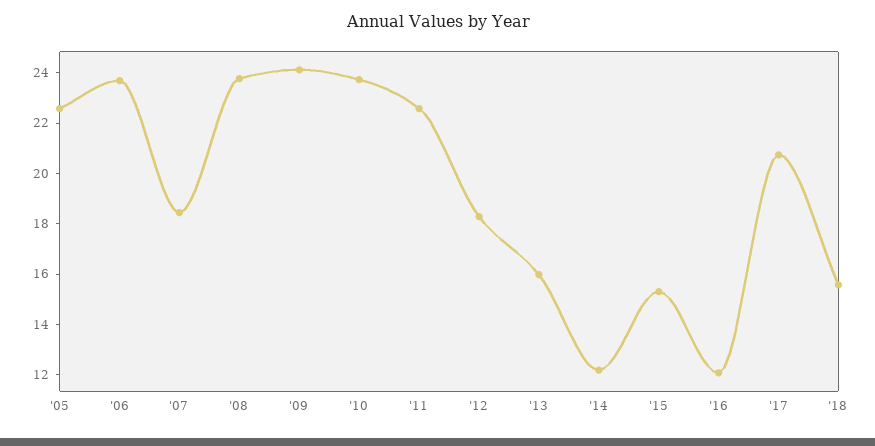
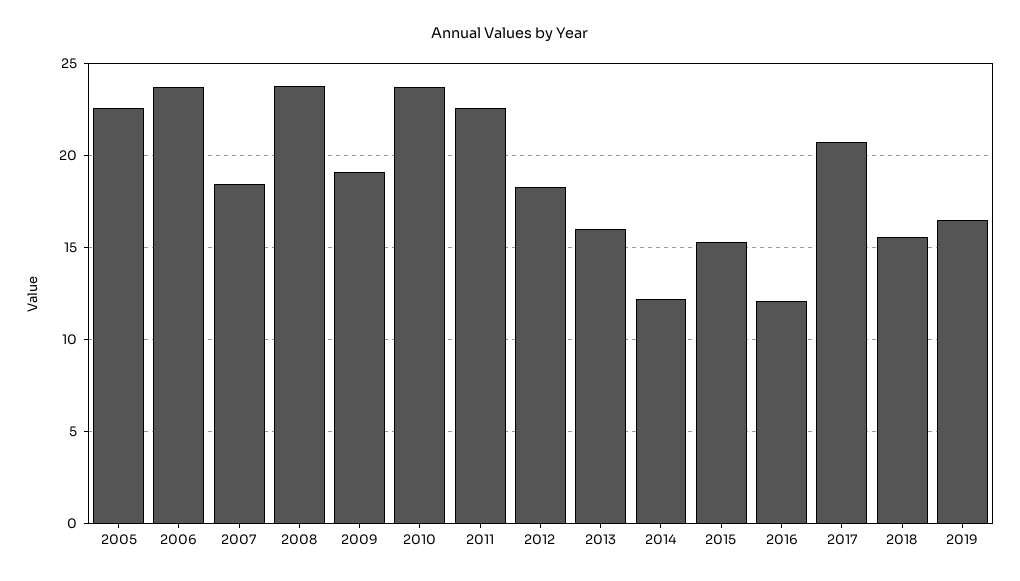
'09: 24 -> 19
2019: none -> 16.5

